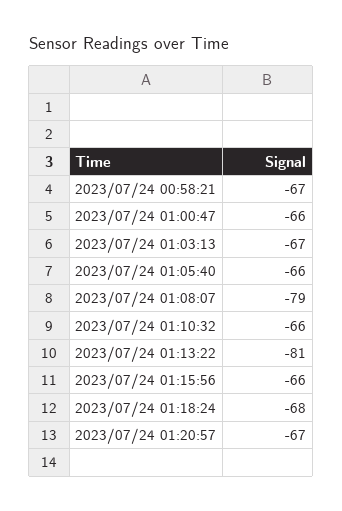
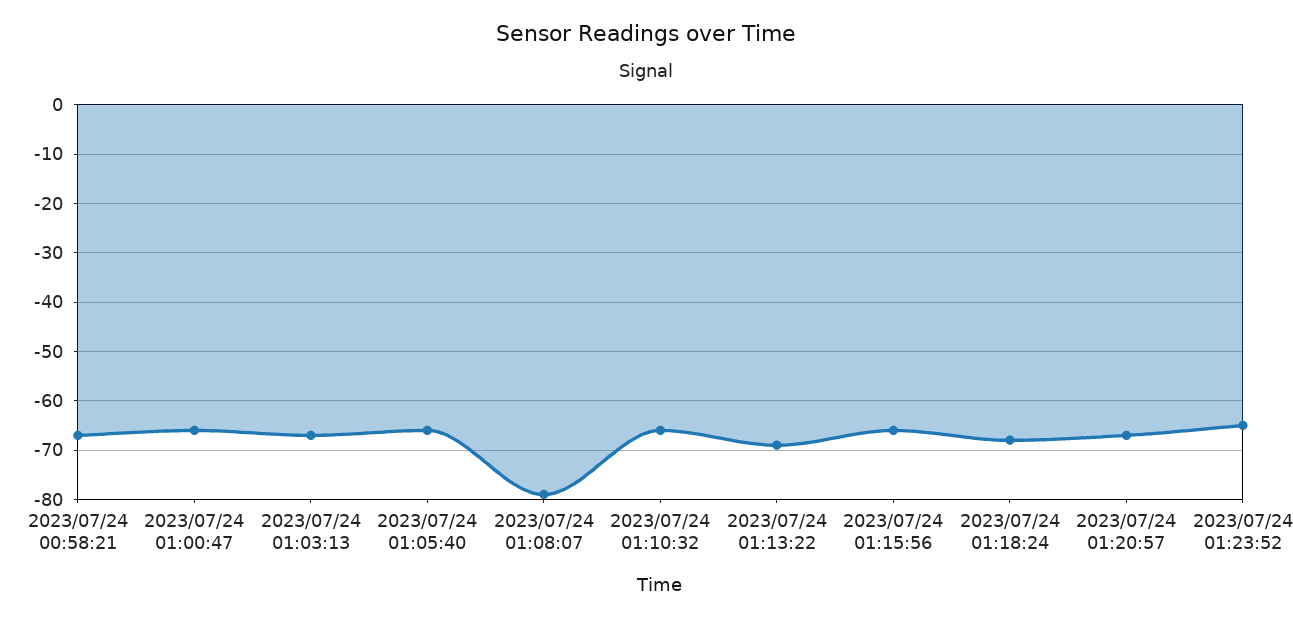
2023/07/24 01:13:22: -81 -> -70
2023/07/24 01:23:52: none -> -65

